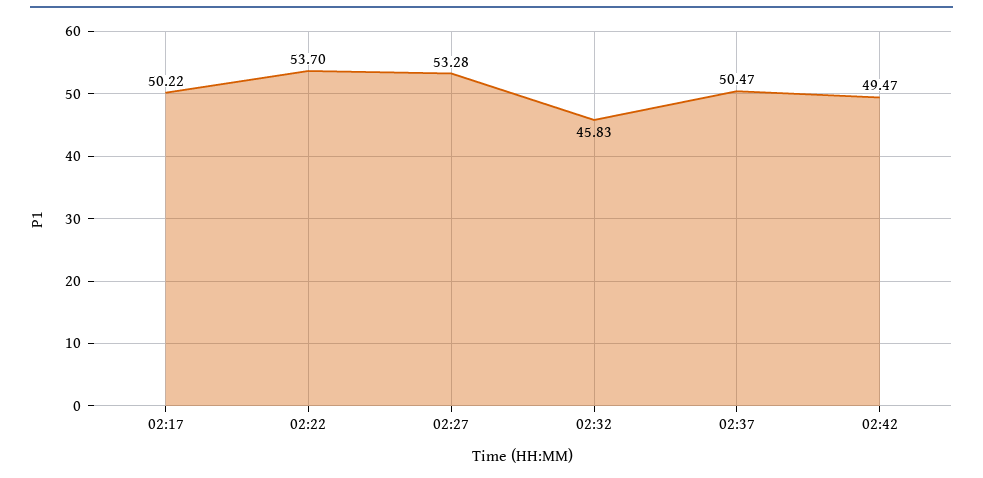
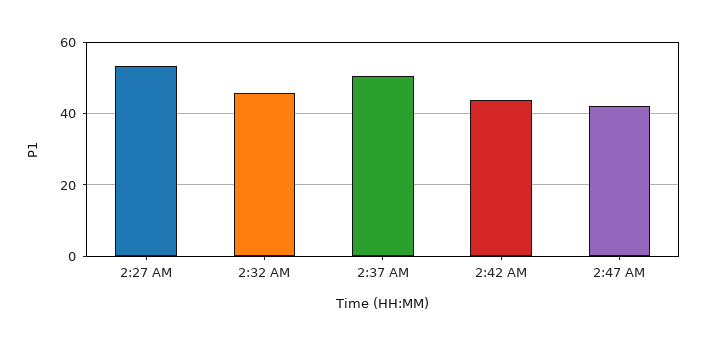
02:17: 50.22 -> none
02:22: 53.7 -> none
02:42: 49.47 -> 44
2:47 AM: none -> 42

